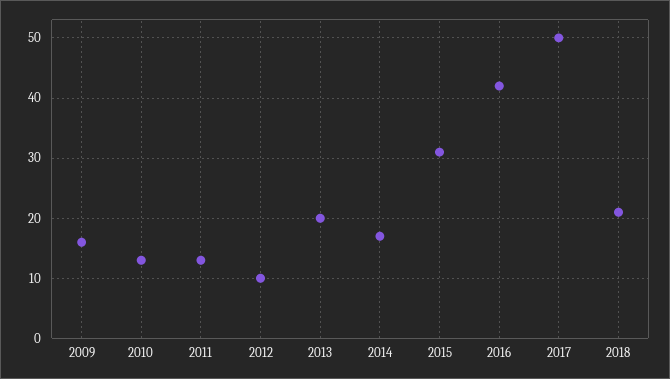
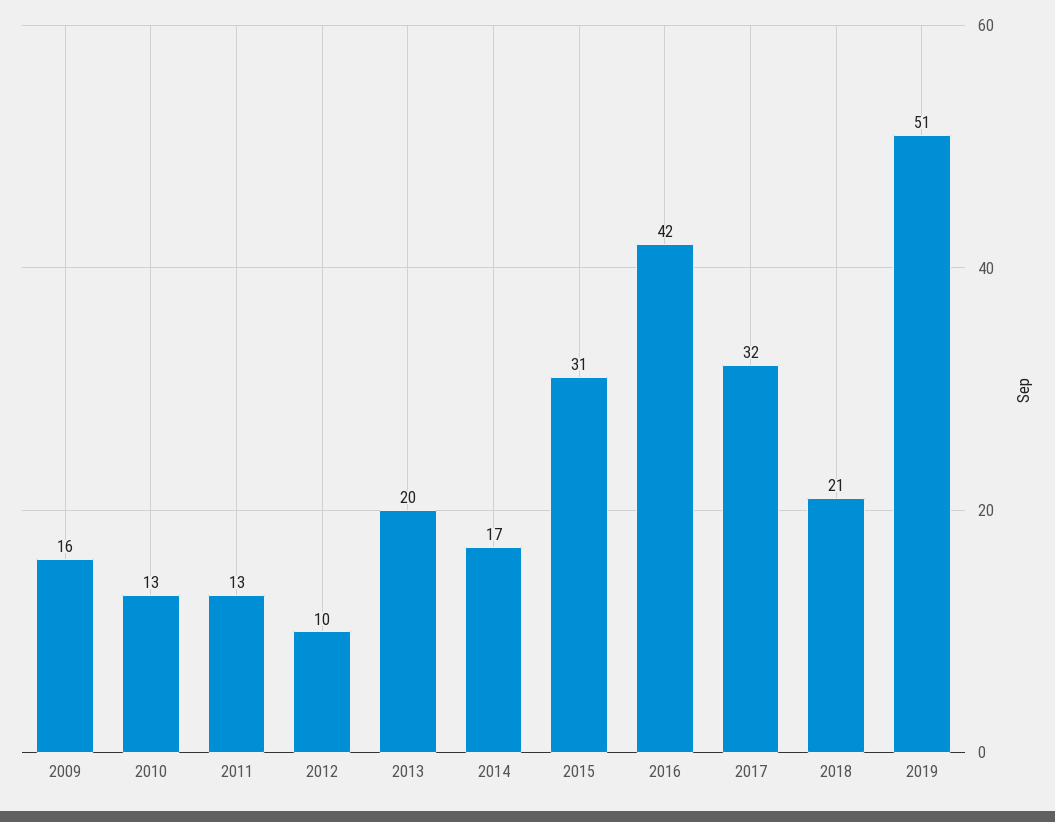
2017: 50 -> 32
2019: none -> 51

